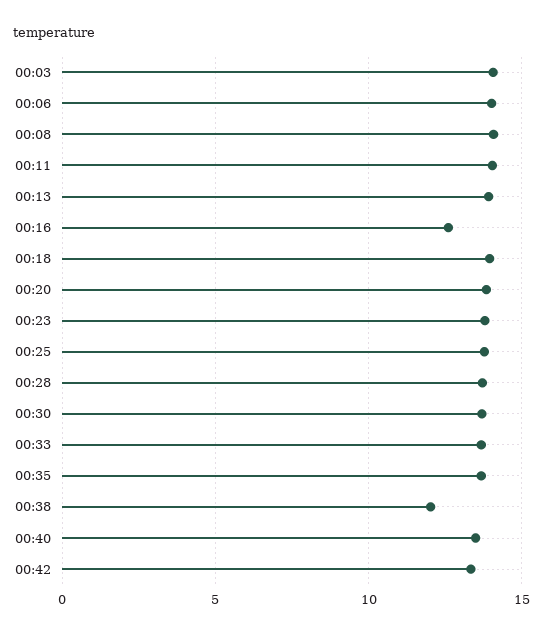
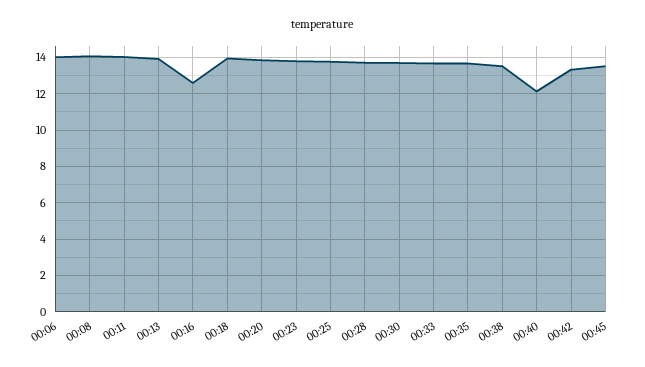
00:03: 14 -> none
00:38: 12 -> 13.5
00:40: 13.5 -> 12
00:45: none -> 13.5

